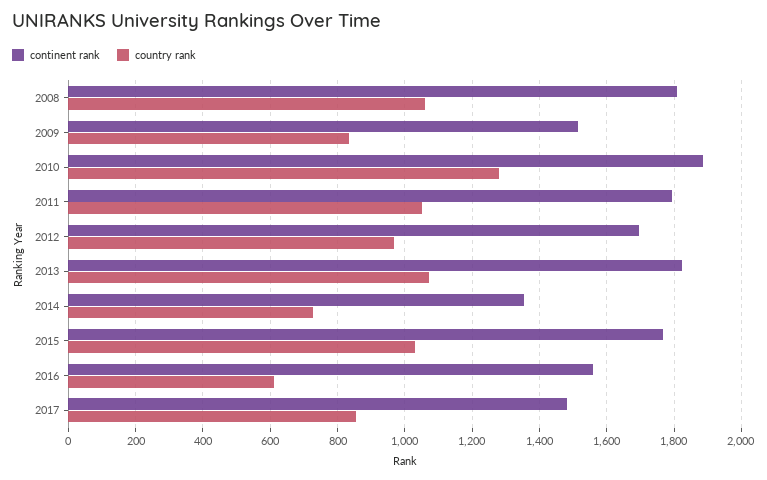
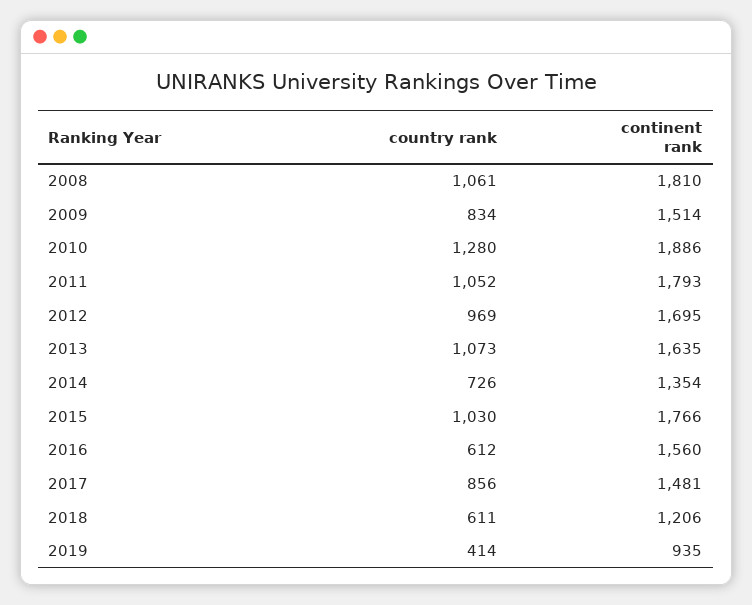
continent rank, 2013: 1820 -> 1635
country rank, 2018: none -> 611
continent rank, 2018: none -> 1206
country rank, 2019: none -> 414
continent rank, 2019: none -> 935

